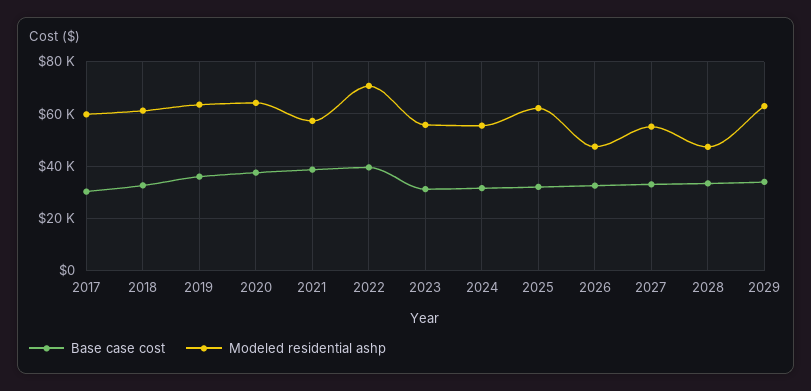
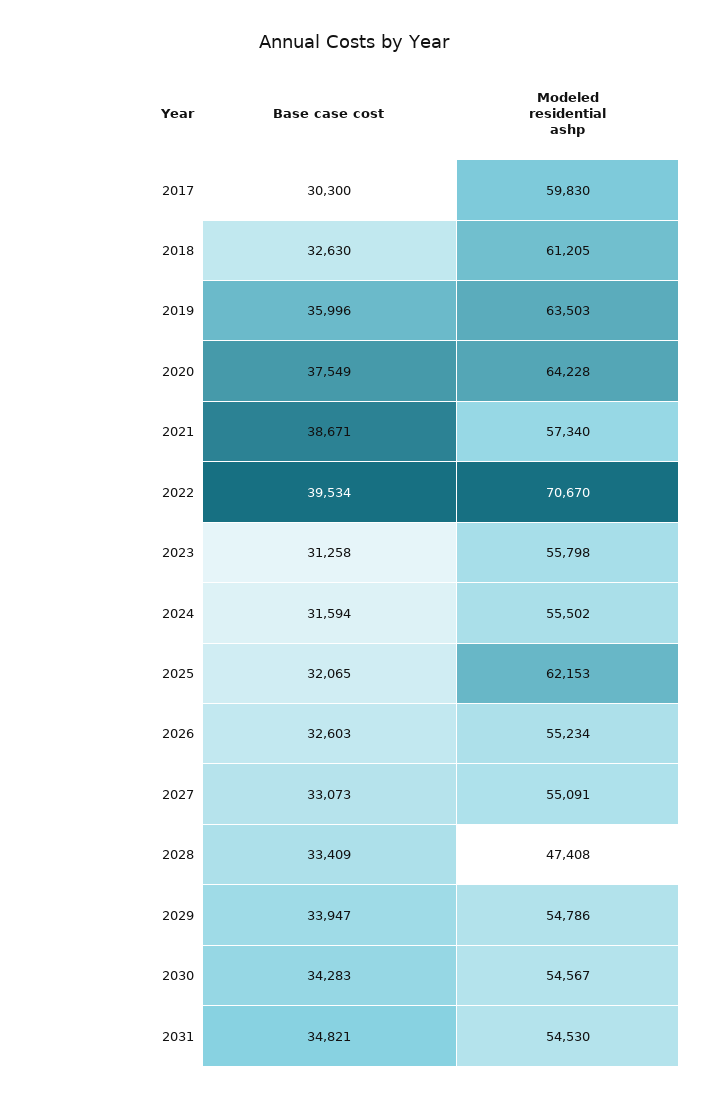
Modeled residential ashp, 2026: 47500 -> 55234
Modeled residential ashp, 2029: 62500 -> 54786
Base case cost, 2030: none -> 34283
Modeled residential ashp, 2030: none -> 54567
Base case cost, 2031: none -> 34821
Modeled residential ashp, 2031: none -> 54530

